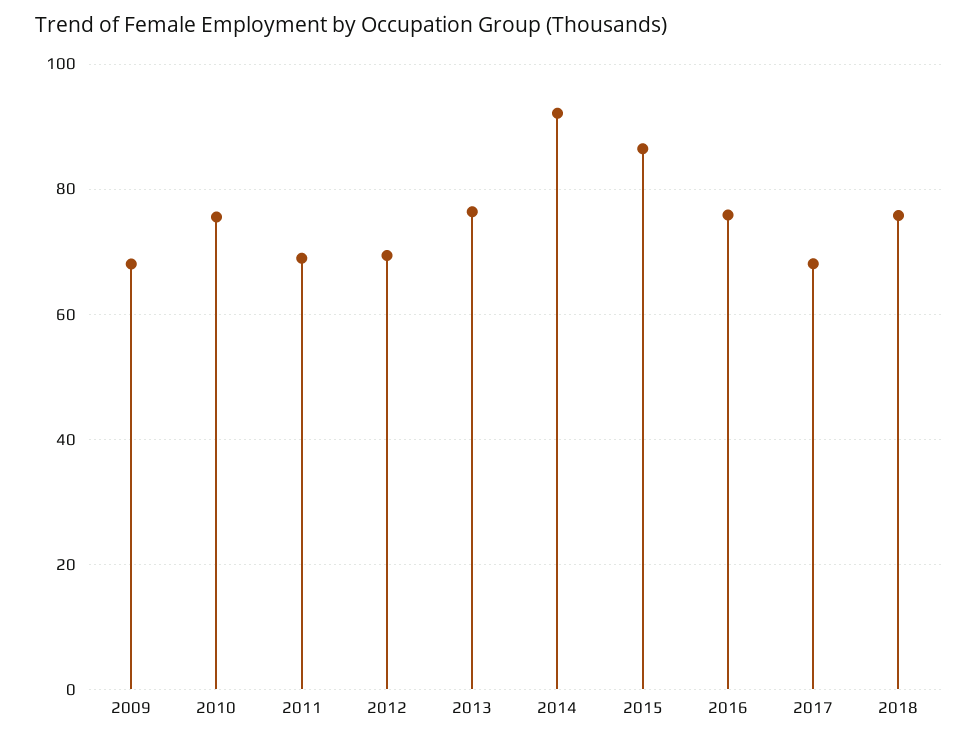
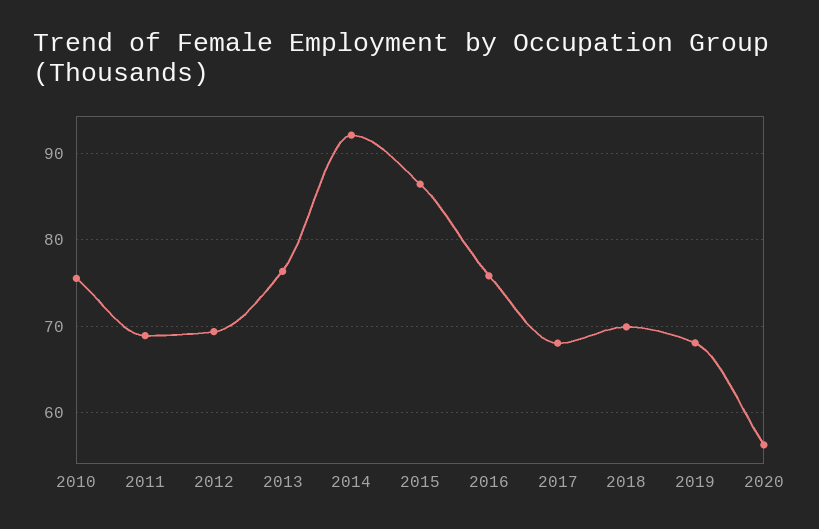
2009: 68 -> none
2018: 76 -> 70
2019: none -> 68
2020: none -> 56

